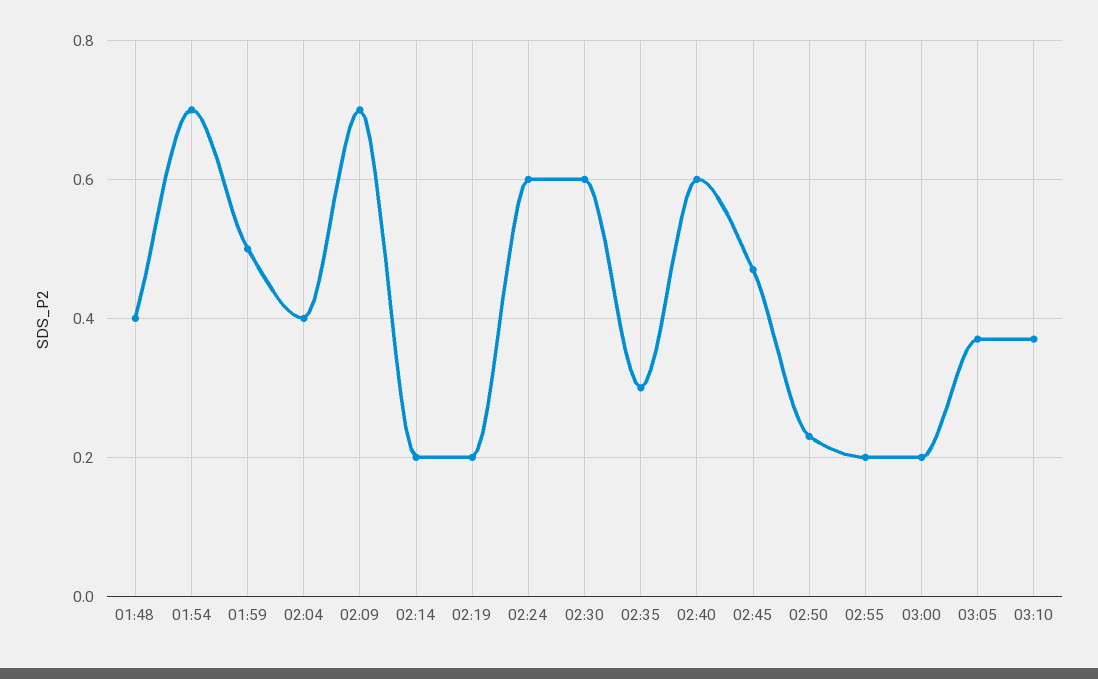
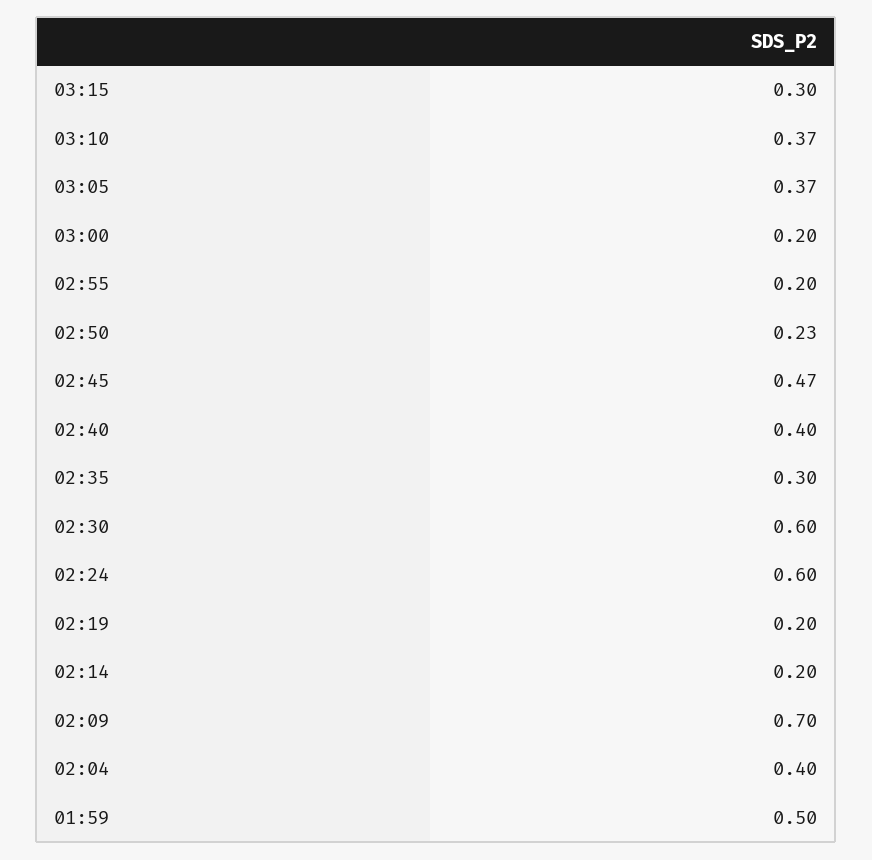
01:48: 0.4 -> none
01:54: 0.7 -> none
02:40: 0.6 -> 0.4
03:15: none -> 0.3

